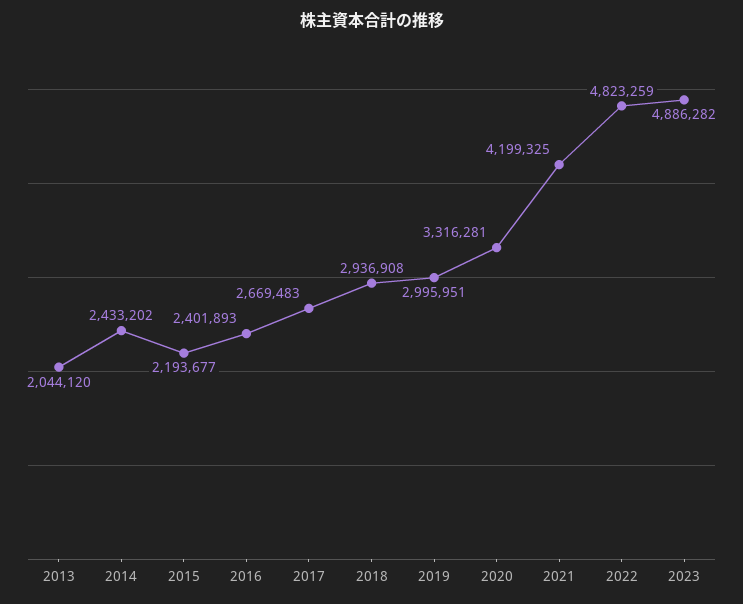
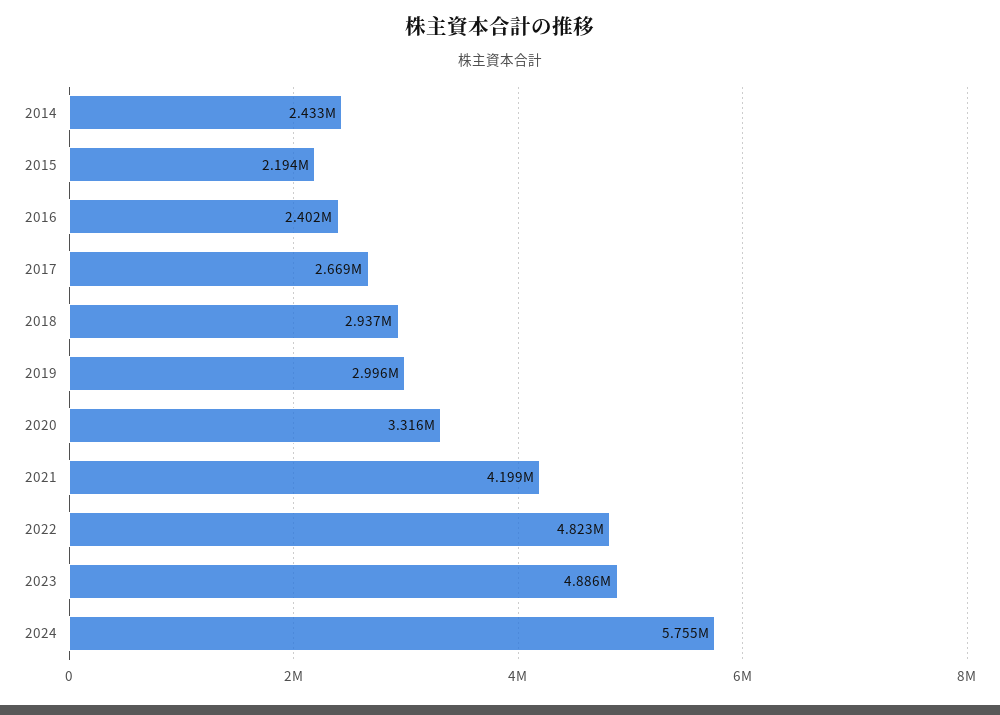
2013: 2044120 -> none
2024: none -> 5755000

